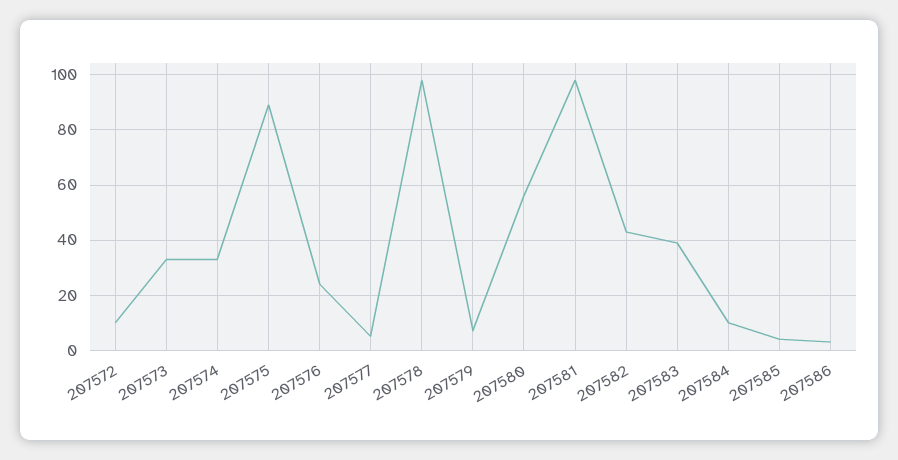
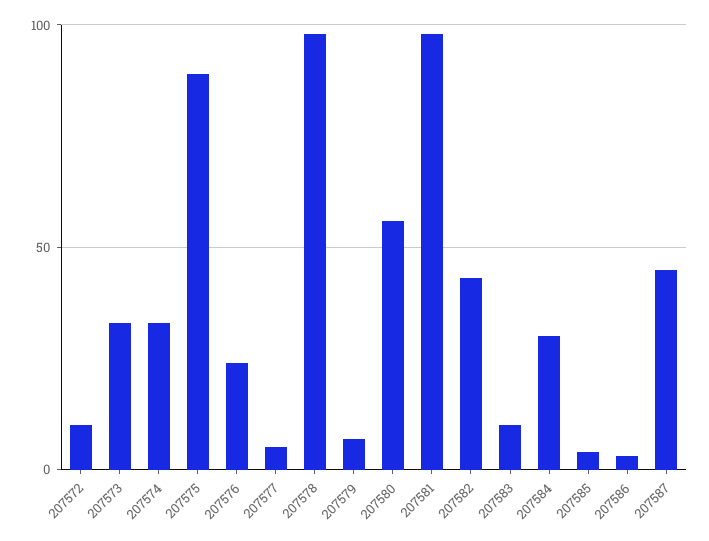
207583: 40 -> 10
207584: 10 -> 30
207587: none -> 45

